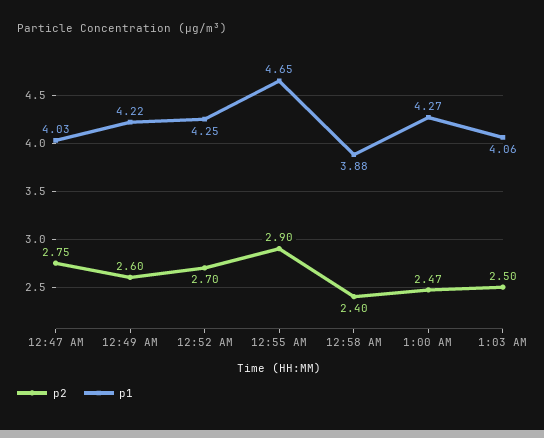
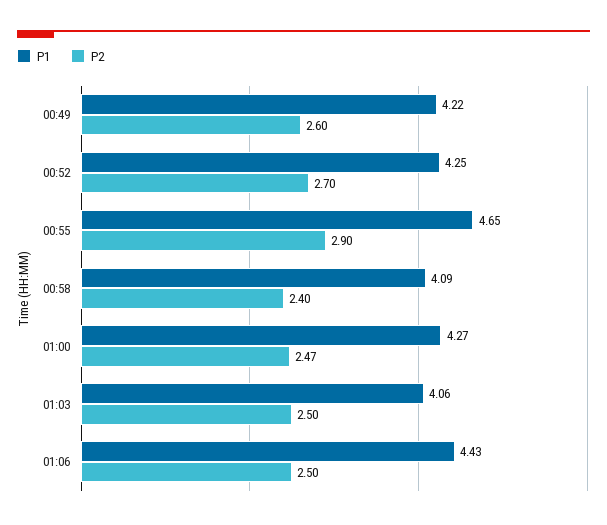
p2, 12:47 AM: 2.75 -> none
p1, 12:47 AM: 4.03 -> none
p1, 12:58 AM: 3.88 -> 4.09
p1, 01:06: none -> 4.43
p2, 01:06: none -> 2.5

